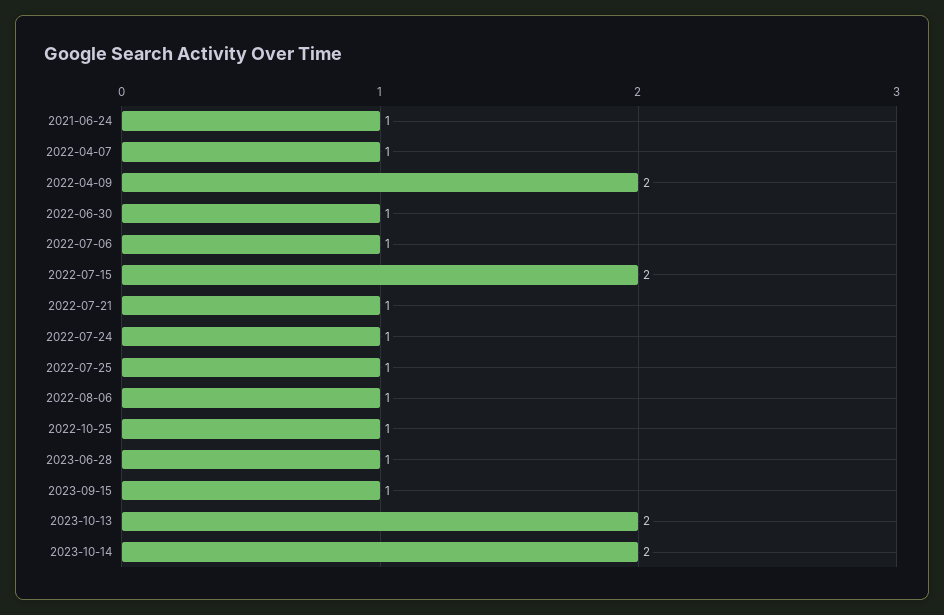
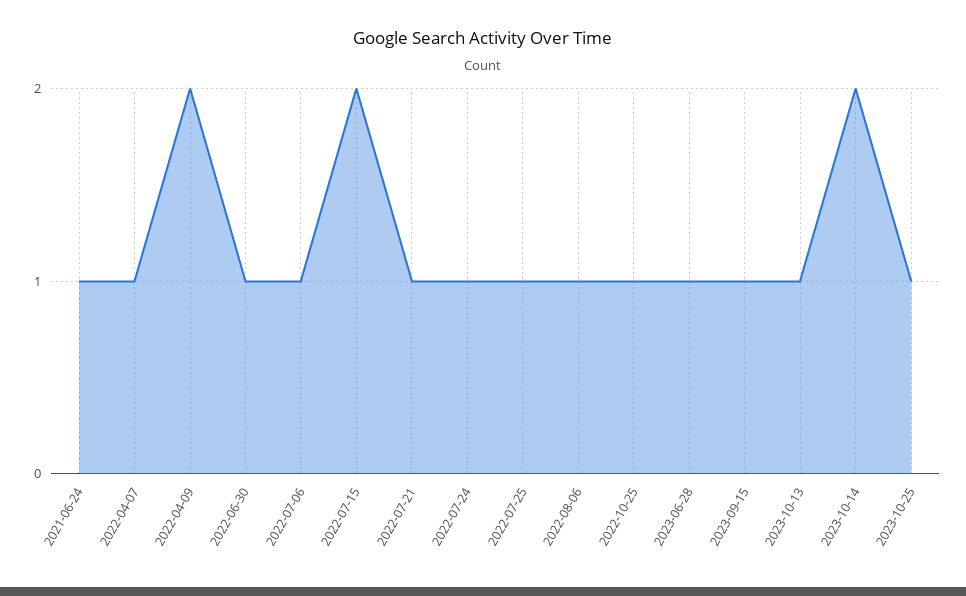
2023-10-13: 2 -> 1
2023-10-25: none -> 1

